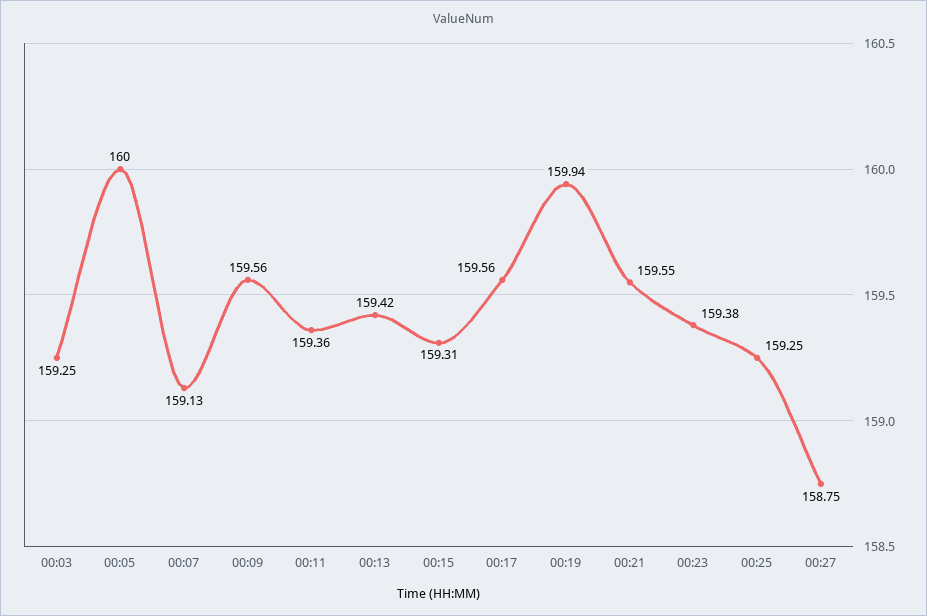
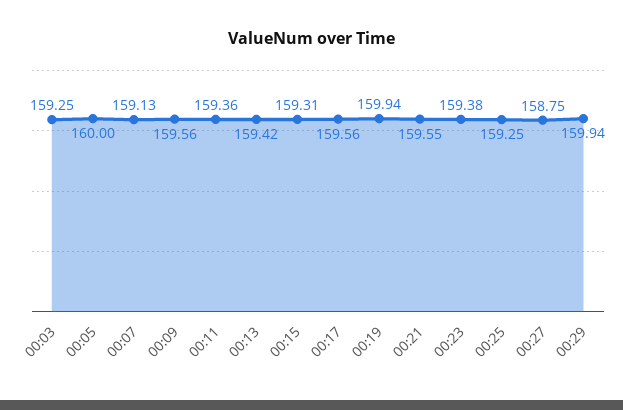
00:29: none -> 159.94

